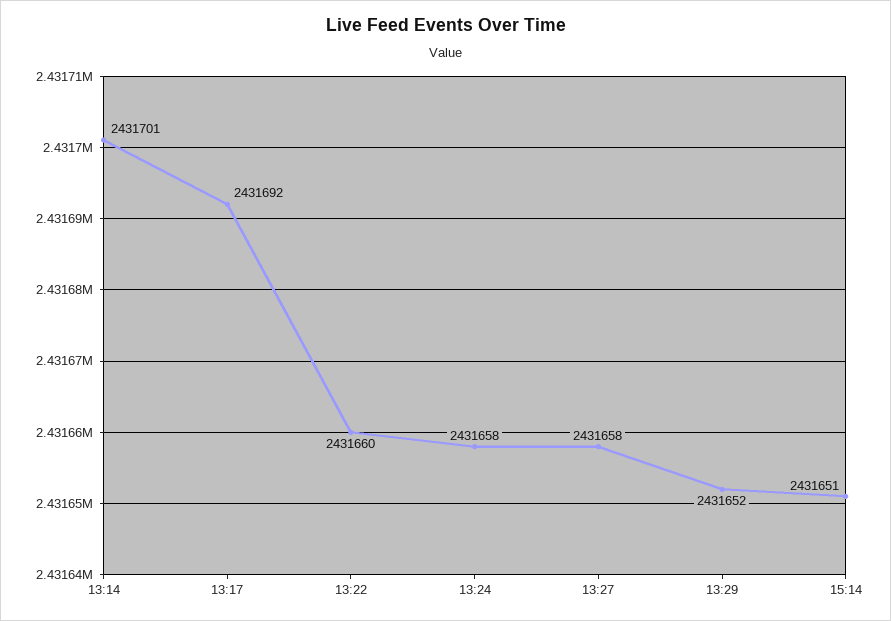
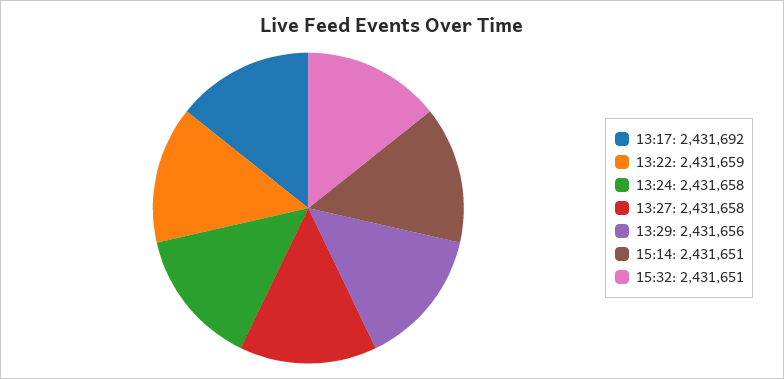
13:14: 2431701 -> none
13:22: 2431660 -> 2431659
13:29: 2431652 -> 2431656
15:32: none -> 2431651

